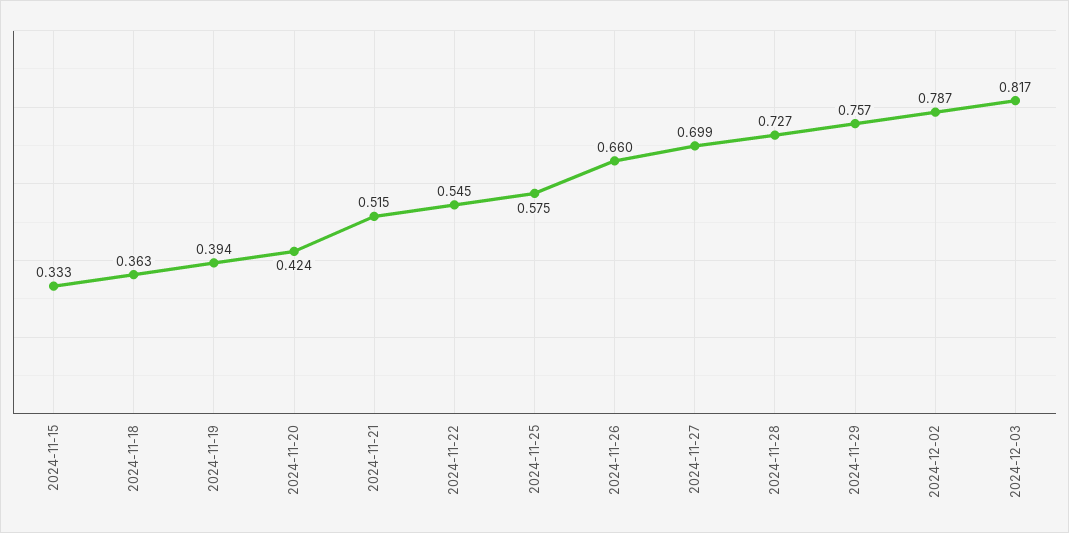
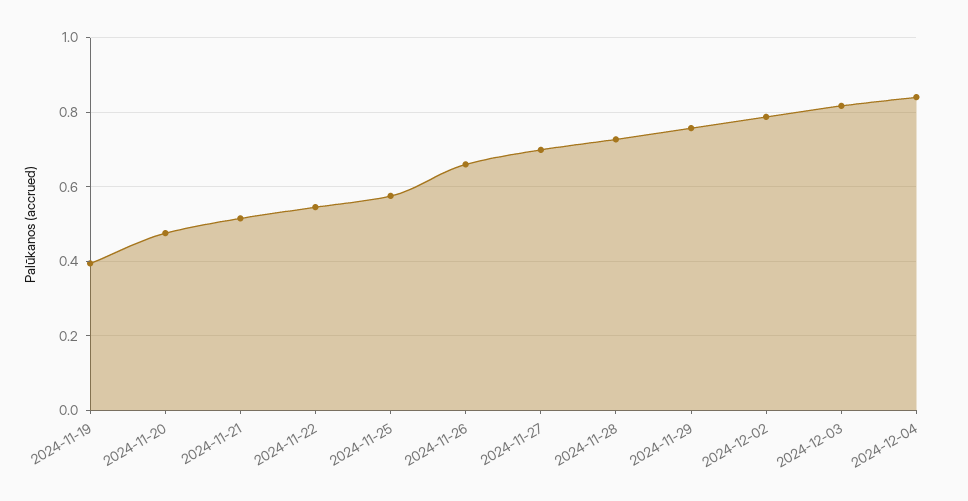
2024-11-15: 0.333 -> none
2024-11-18: 0.363 -> none
2024-11-20: 0.424 -> 0.48
2024-12-04: none -> 0.84

